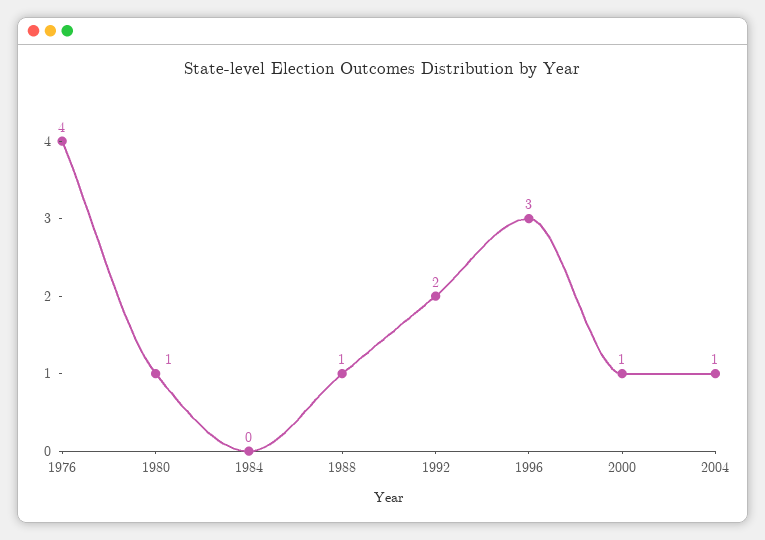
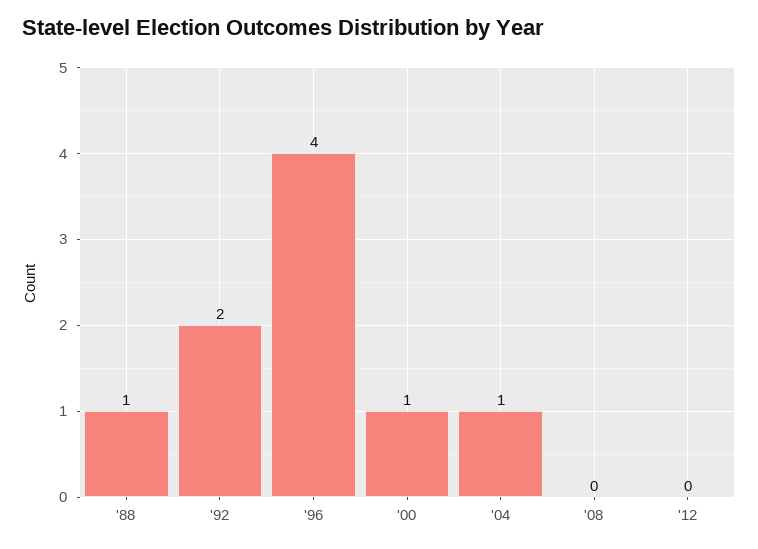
1976: 4 -> none
1980: 1 -> none
1984: 0 -> none
1996: 3 -> 4
'08: none -> 0
'12: none -> 0

